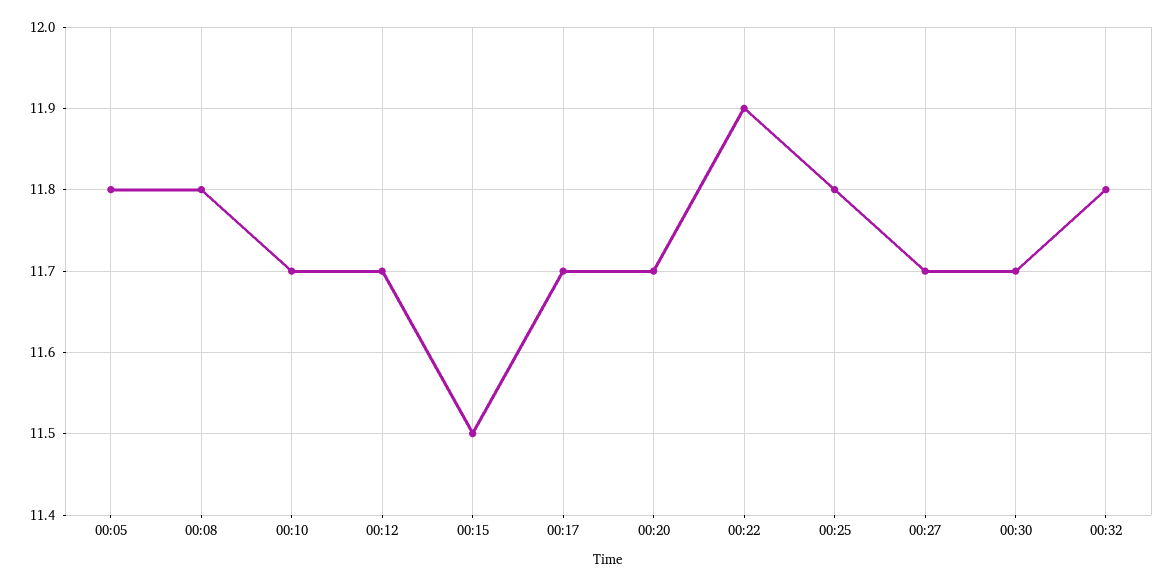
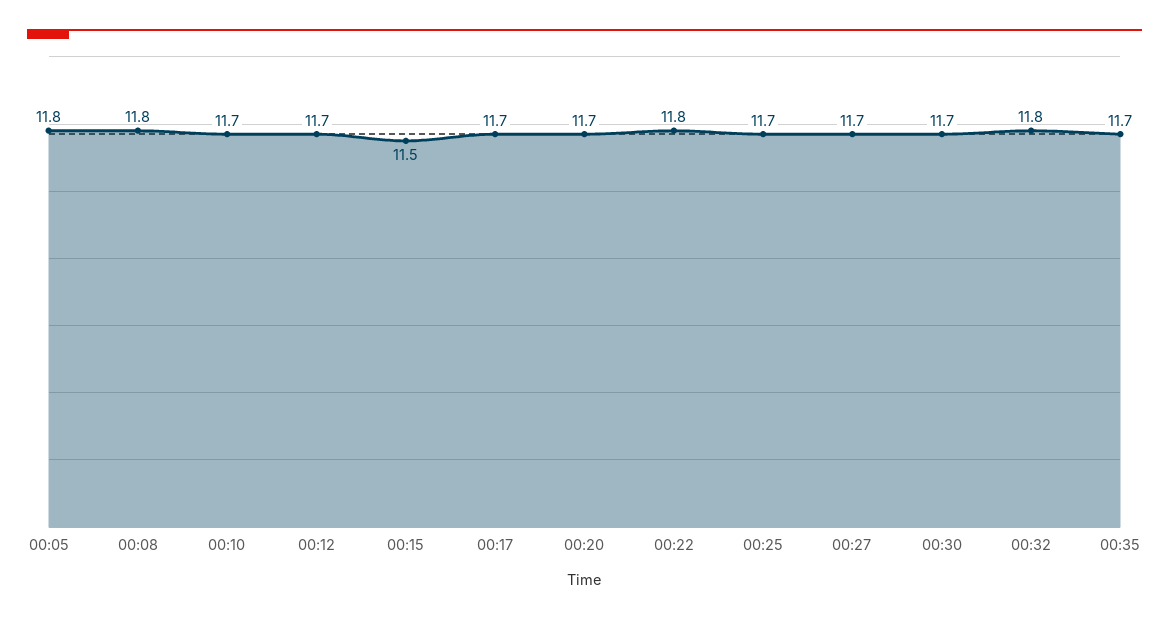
00:22: 11.9 -> 11.8
00:25: 11.8 -> 11.7
00:35: none -> 11.7

